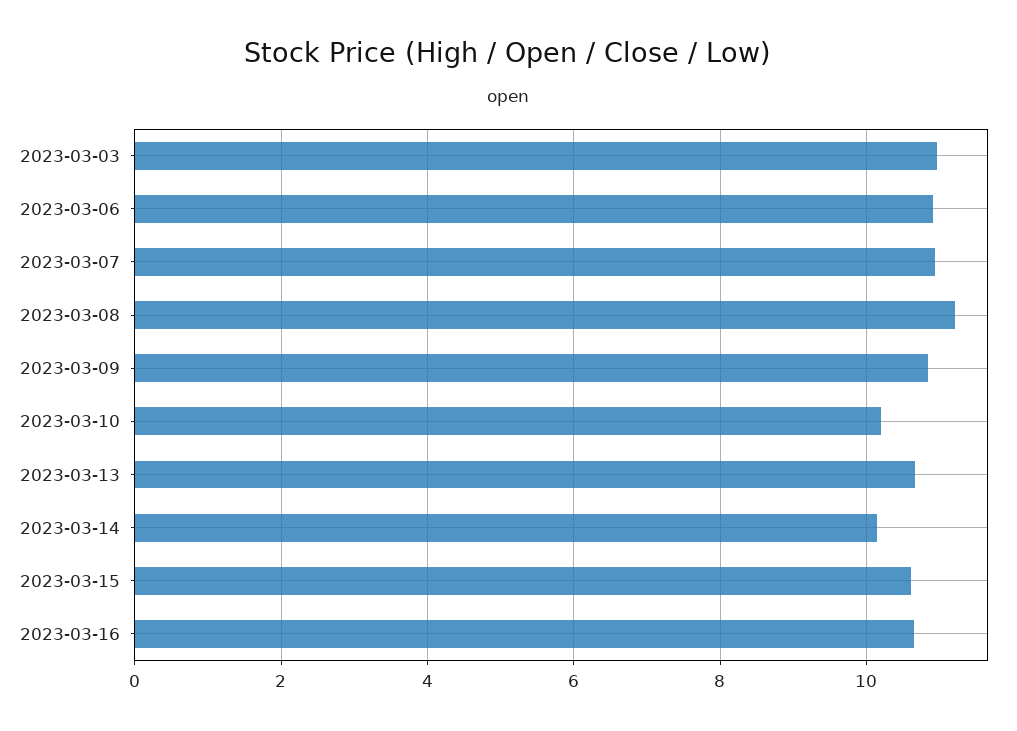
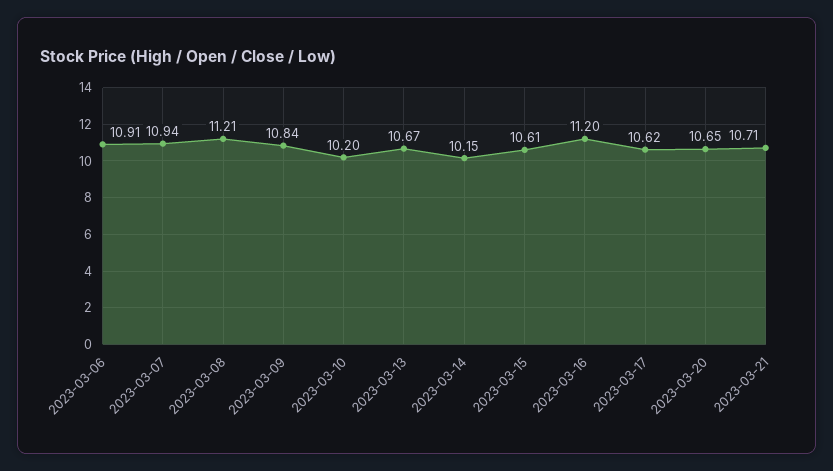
2023-03-03: 11 -> none
2023-03-16: 10.6 -> 11.2
2023-03-17: none -> 10.62
2023-03-20: none -> 10.65
2023-03-21: none -> 10.71

